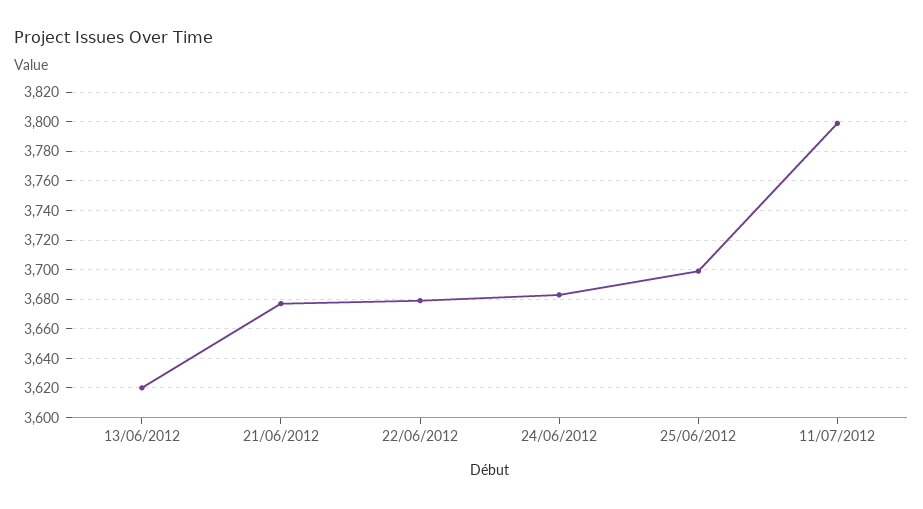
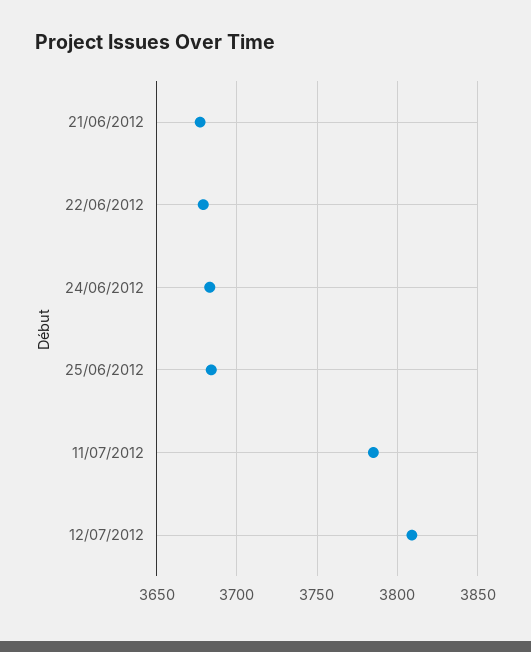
13/06/2012: 3620 -> none
25/06/2012: 3700 -> 3685
11/07/2012: 3800 -> 3785
12/07/2012: none -> 3810

